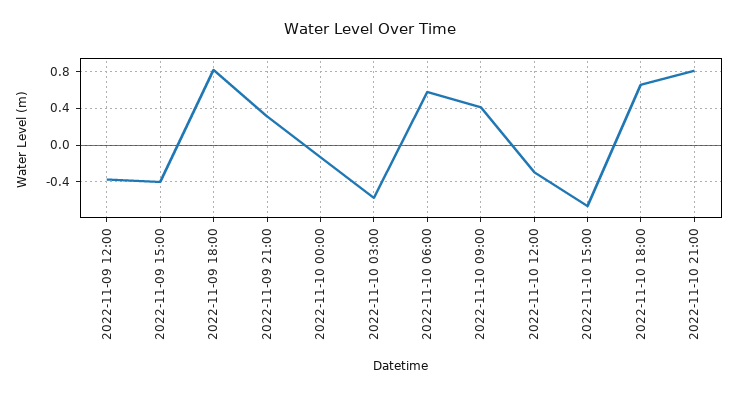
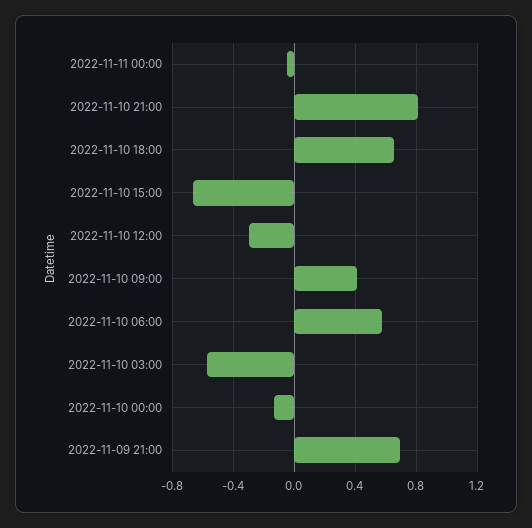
2022-11-09 12:00: -0.4 -> none
2022-11-09 15:00: -0.4 -> none
2022-11-09 18:00: 0.8 -> none
2022-11-09 21:00: 0.3 -> 0.7
2022-11-11 00:00: none -> -0.05

